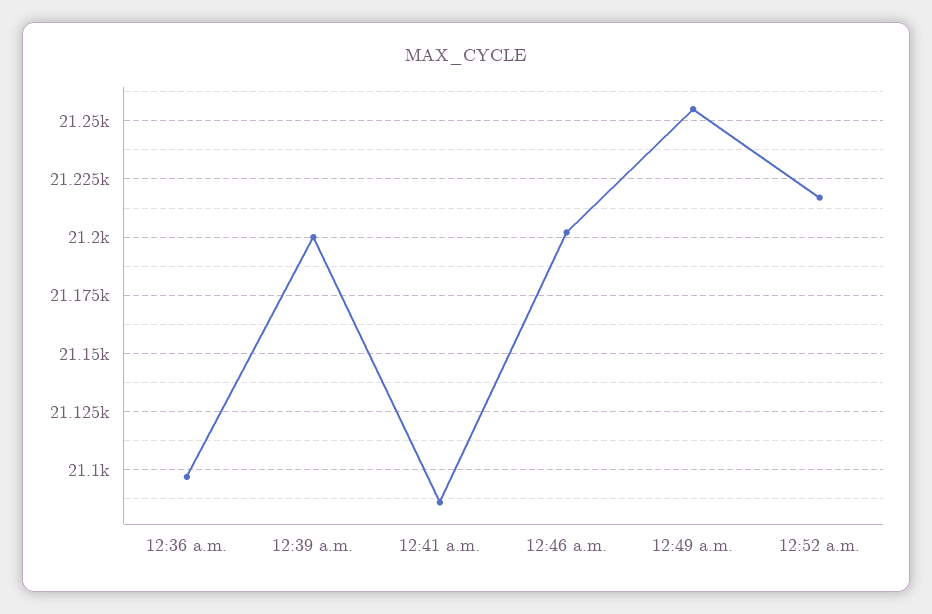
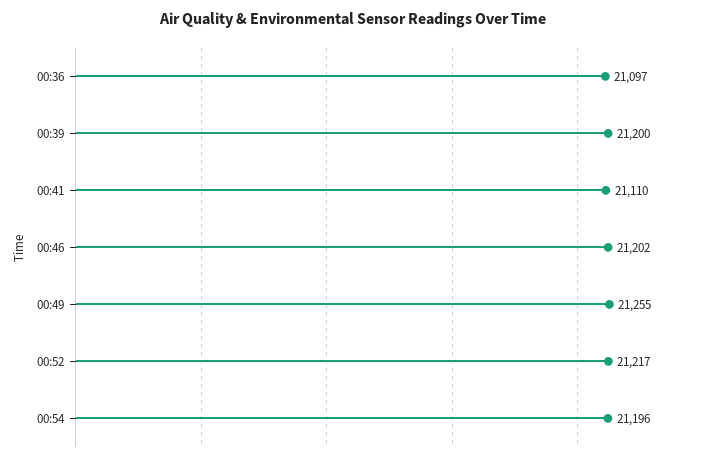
12:41 a.m.: 21085 -> 21110
00:54: none -> 21196

